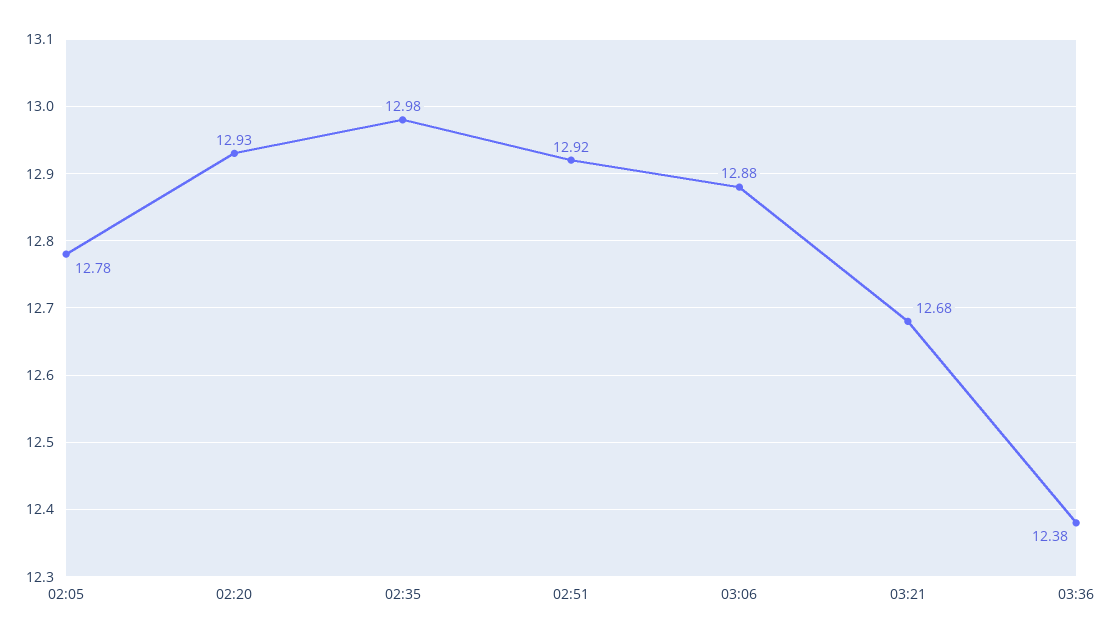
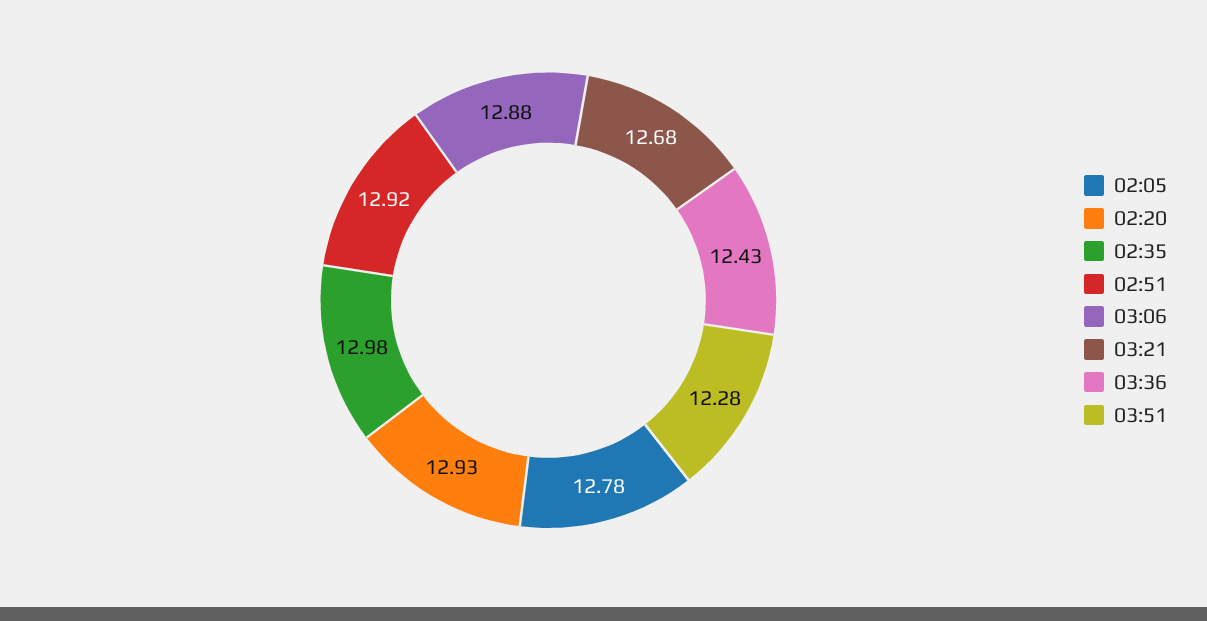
03:36: 12.38 -> 12.43
03:51: none -> 12.28

